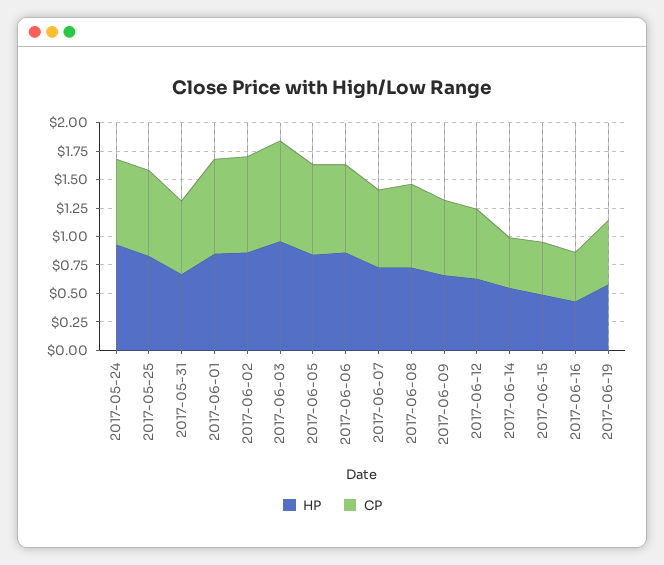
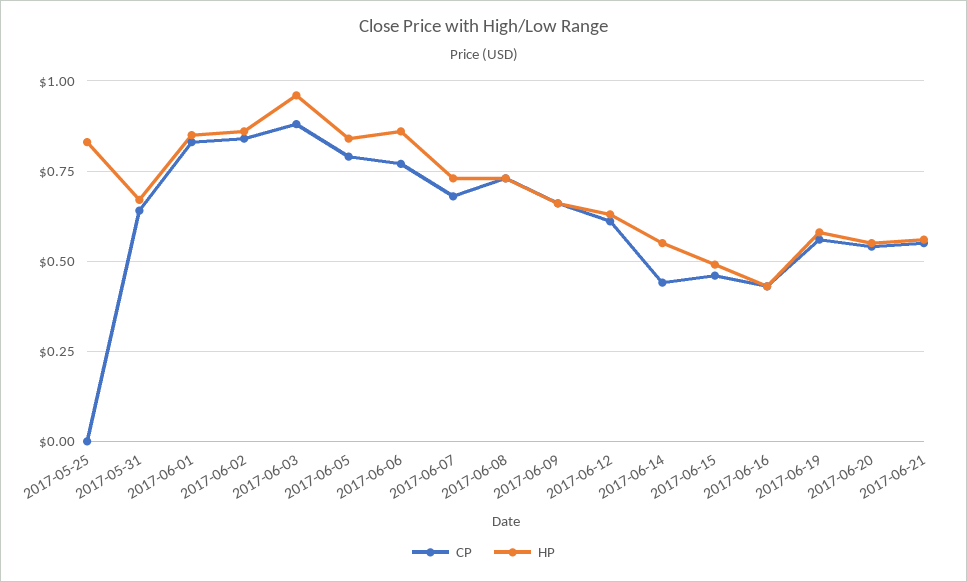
HP, 2017-05-24: 1 -> none
CP, 2017-05-24: 0.75 -> none
CP, 2017-05-25: 0.75 -> 0
CP, 2017-06-20: none -> 0.55
HP, 2017-06-20: none -> 0.55
CP, 2017-06-21: none -> 0.55
HP, 2017-06-21: none -> 0.55

